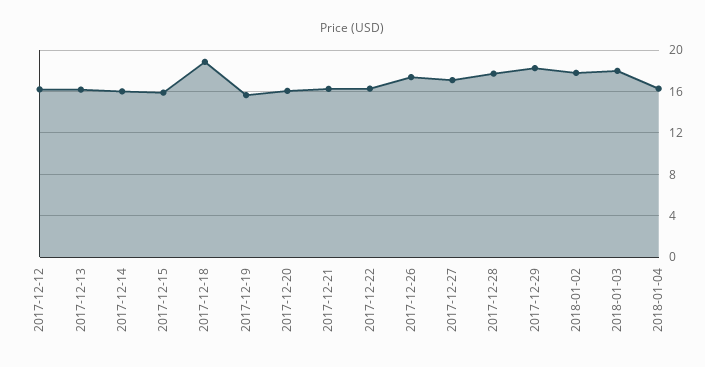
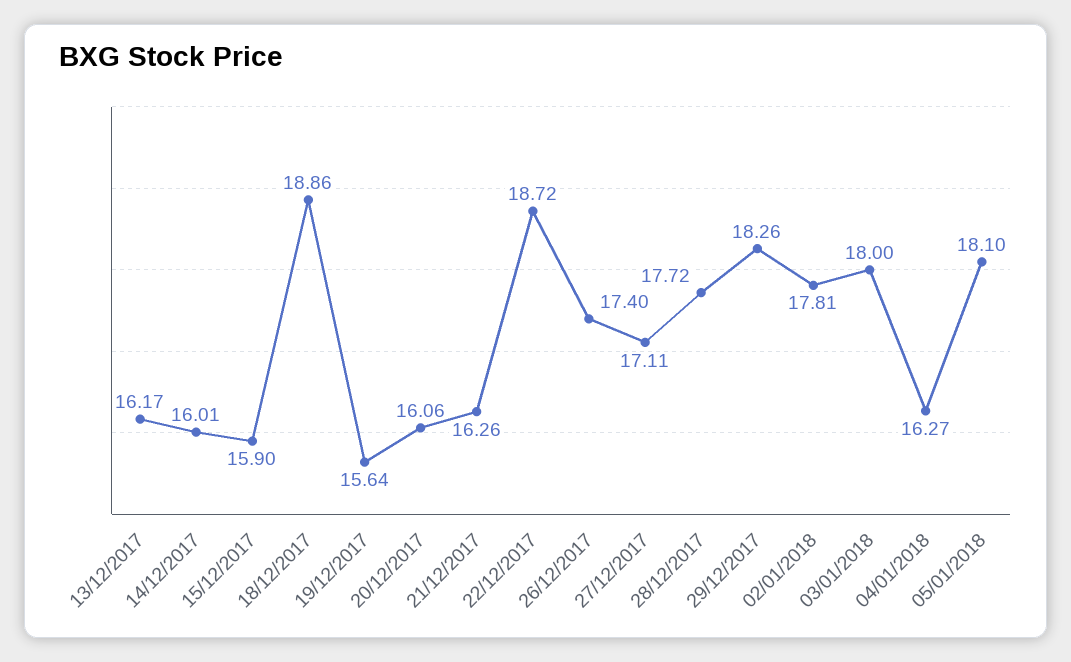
2017-12-12: 16 -> none
2017-12-22: 16 -> 18.72
05/01/2018: none -> 18.1

